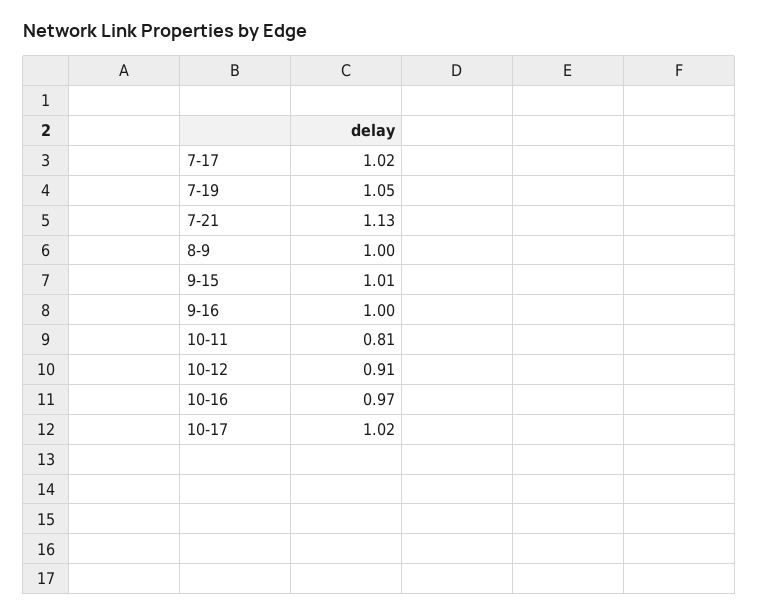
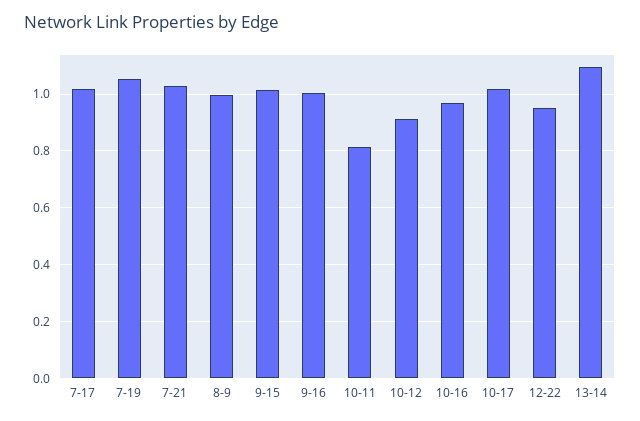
7-21: 1.13 -> 1.025
12-22: none -> 0.95
13-14: none -> 1.1

